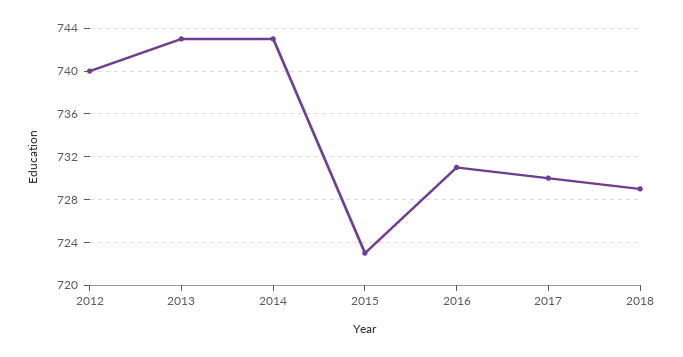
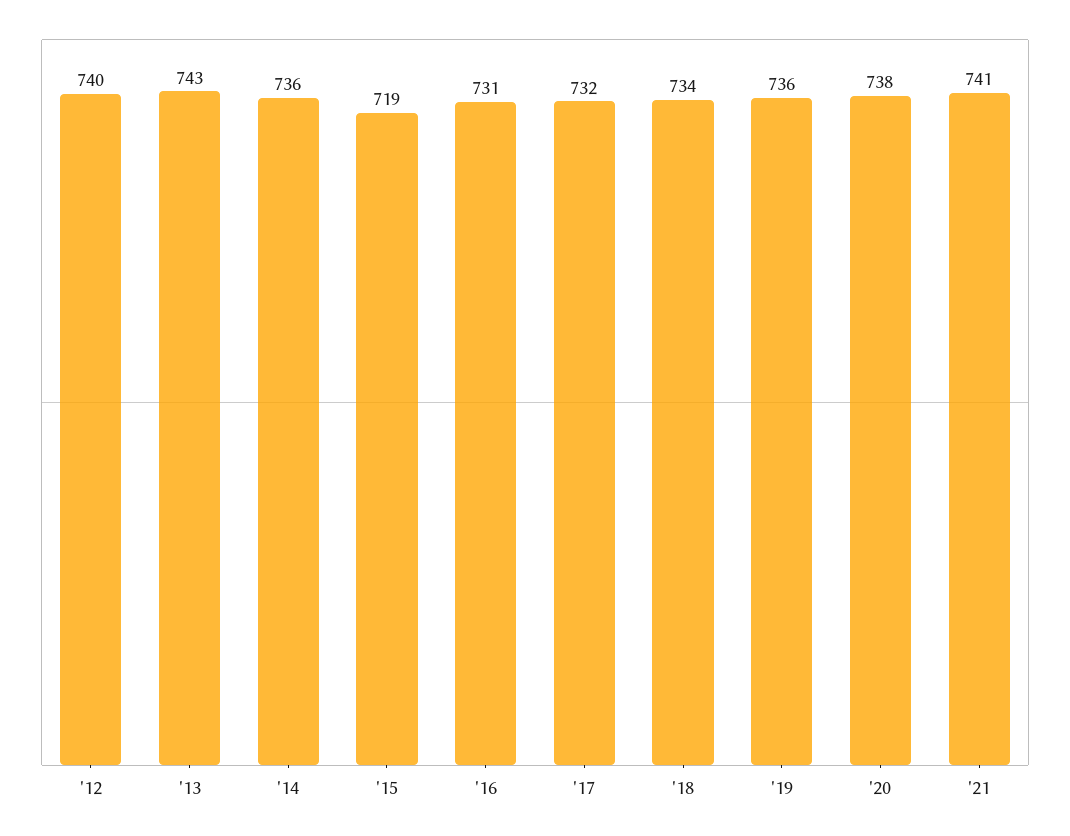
2014: 743 -> 736
2015: 723 -> 719
2017: 730 -> 732
2018: 729 -> 734
'19: none -> 736
'20: none -> 738
'21: none -> 741

